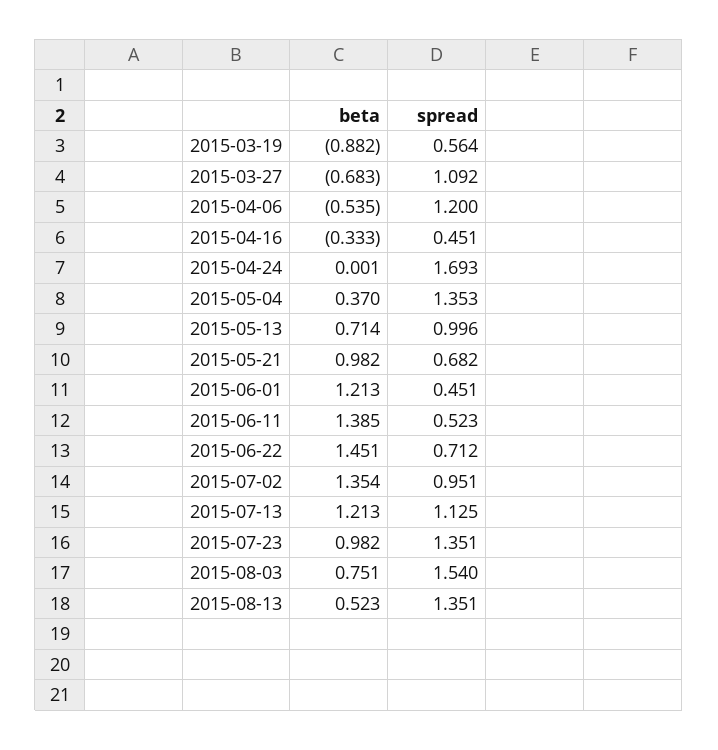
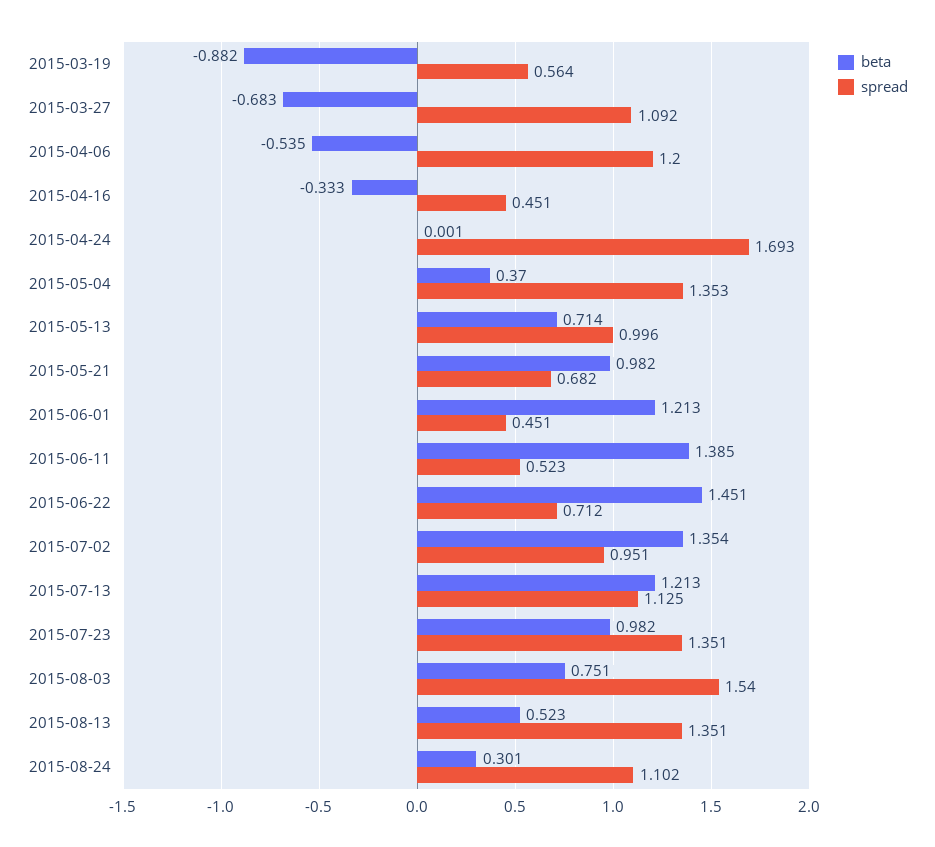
beta, 2015-08-24: none -> 0.301
spread, 2015-08-24: none -> 1.102

